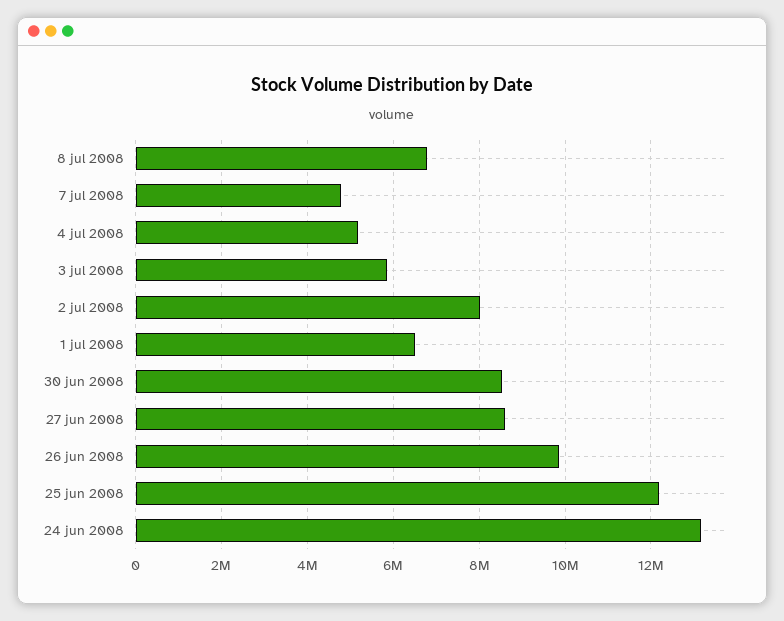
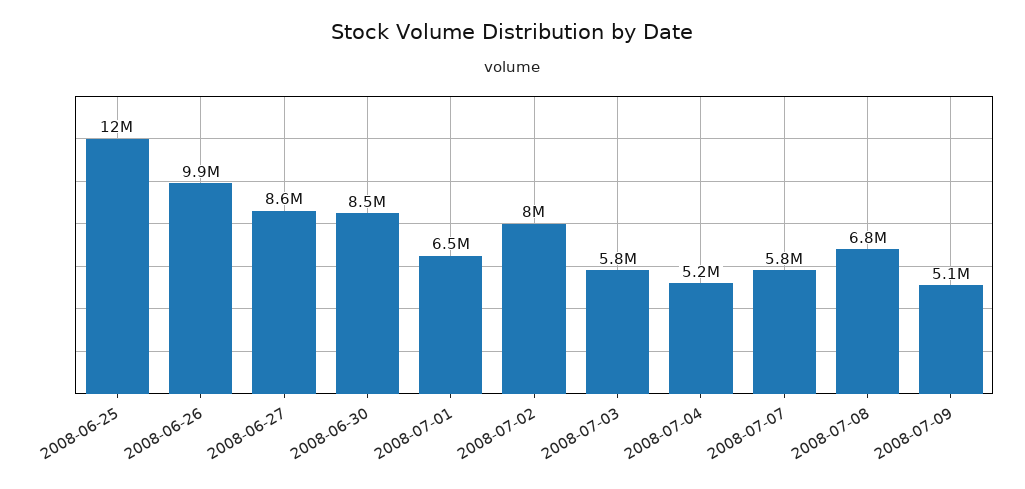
7 jul 2008: 4800000 -> 5800000
24 jun 2008: 13200000 -> none
2008-07-09: none -> 5100000

